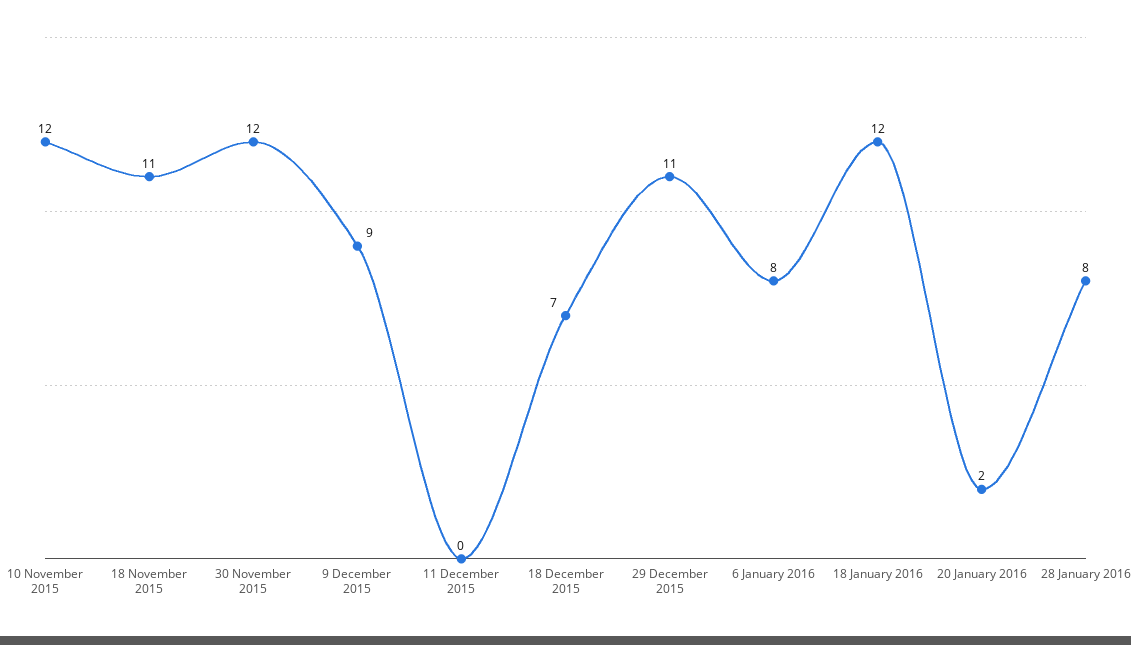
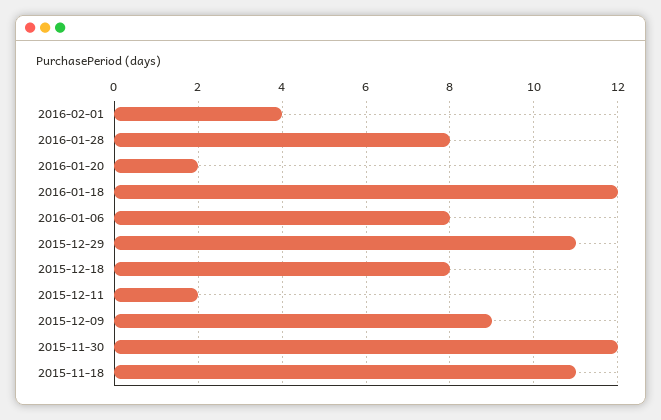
10 November 2015: 12 -> none
11 December 2015: 0 -> 2
18 December 2015: 7 -> 8
2016-02-01: none -> 4

